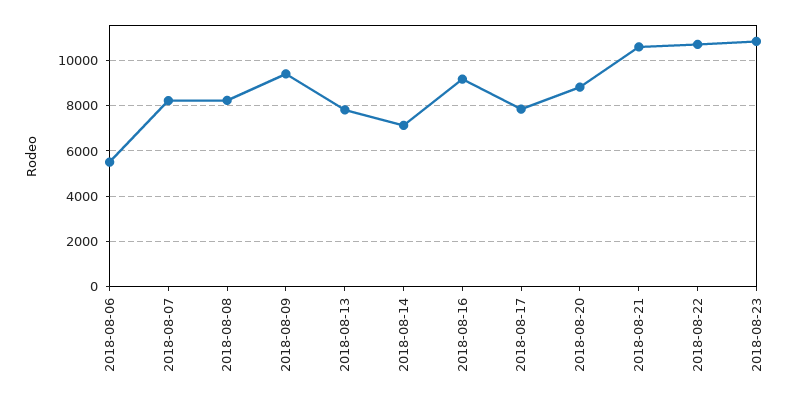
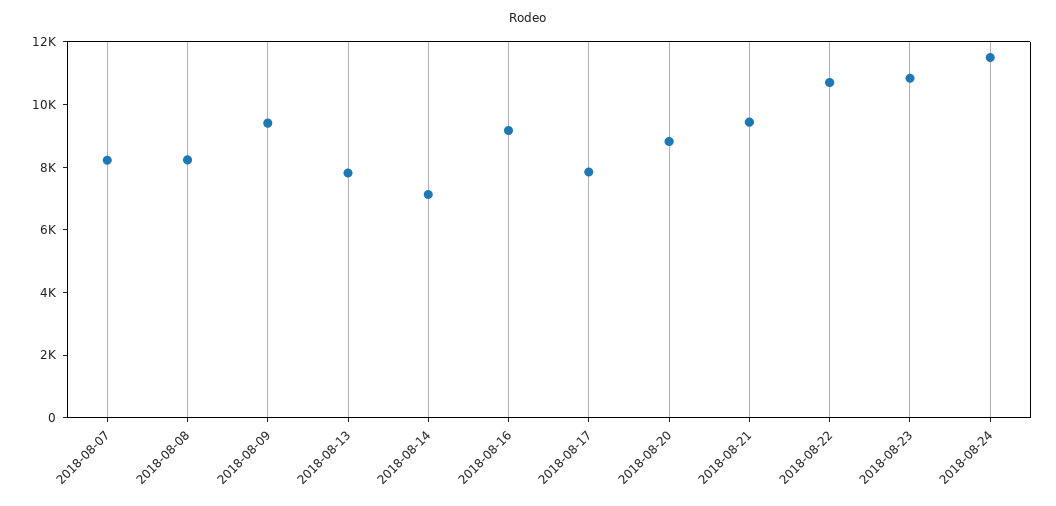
2018-08-06: 5500 -> none
2018-08-21: 10500 -> 9500
2018-08-24: none -> 11500

